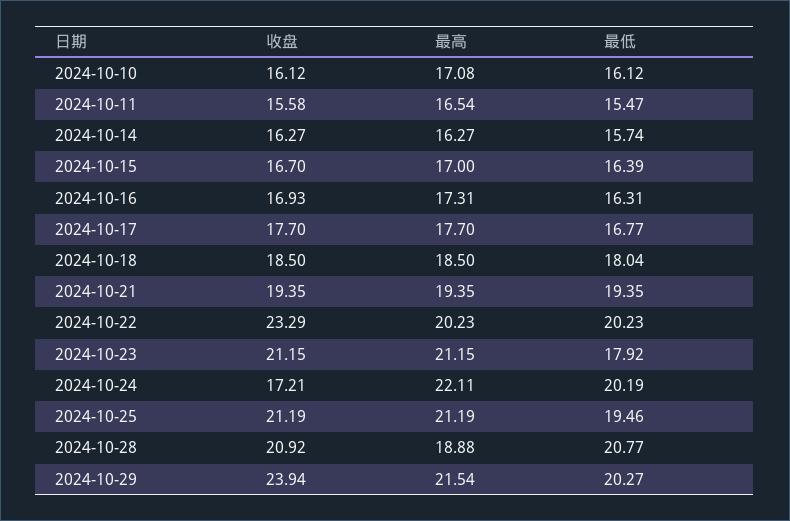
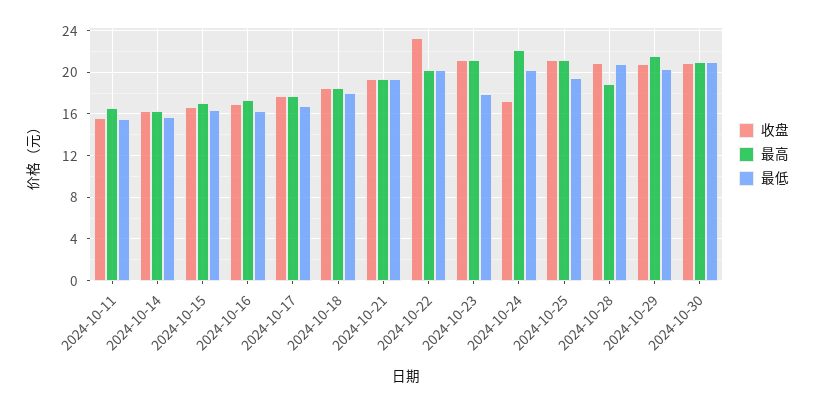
收盘, 2024-10-10: 16.12 -> none
最高, 2024-10-10: 17.08 -> none
最低, 2024-10-10: 16.12 -> none
收盘, 2024-10-29: 23.94 -> 21
收盘, 2024-10-30: none -> 21
最高, 2024-10-30: none -> 21
最低, 2024-10-30: none -> 21

